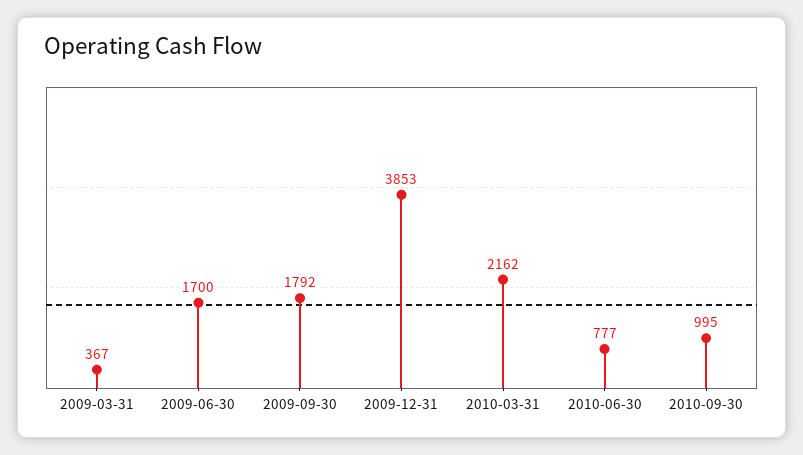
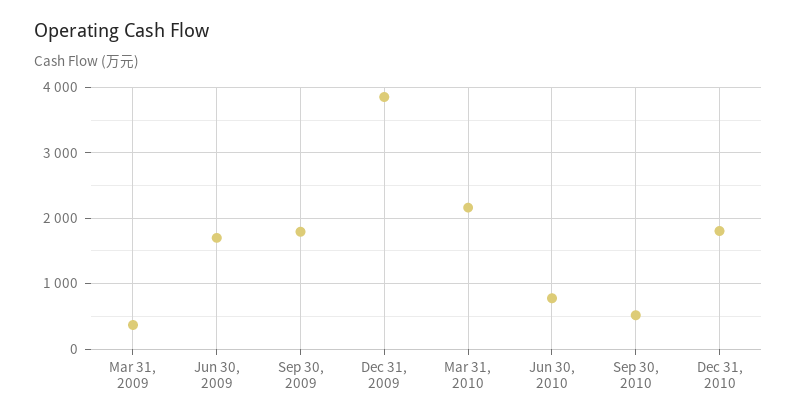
2010-09-30: 995 -> 500
Dec 31, 2010: none -> 1800

